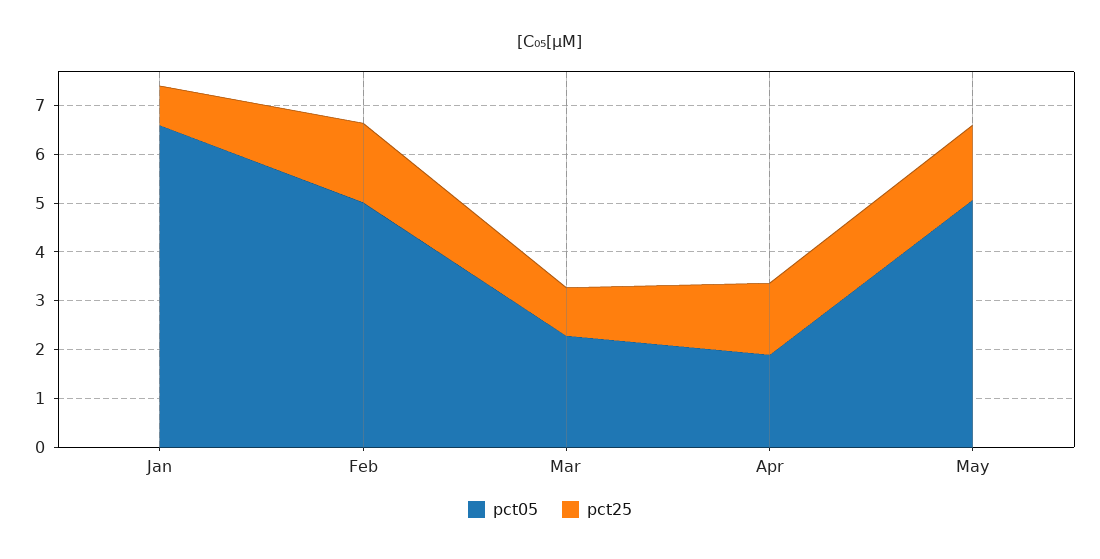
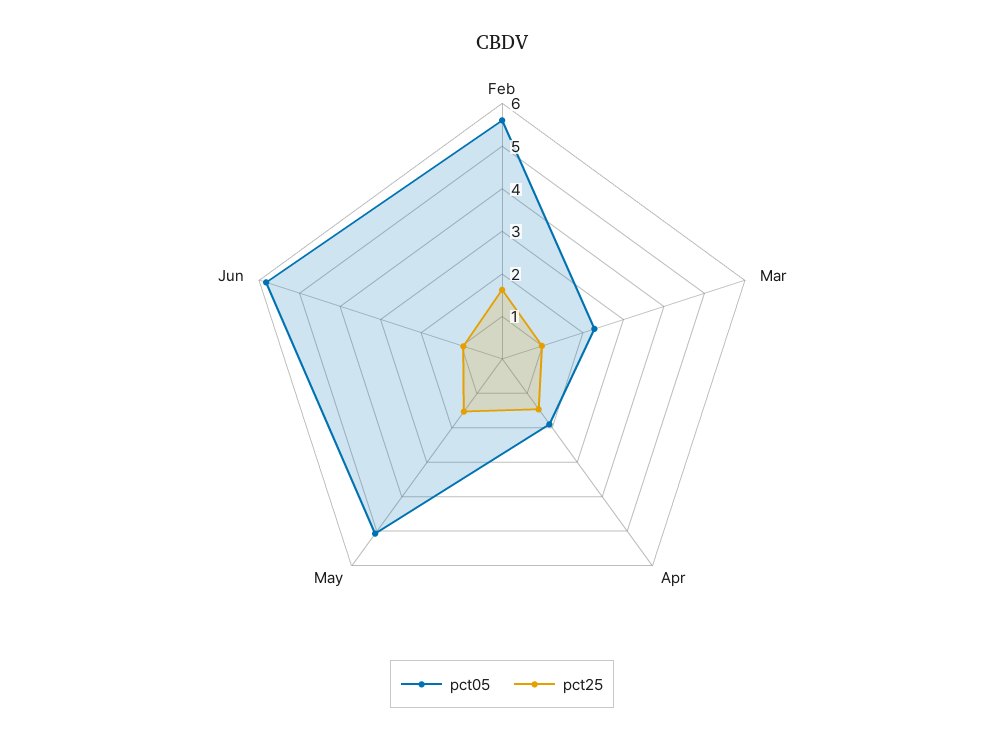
pct05, Jan: 6.6 -> none
pct25, Jan: 0.8 -> none
pct05, Feb: 5 -> 5.6
pct05, Jun: none -> 5.8
pct25, Jun: none -> 1

